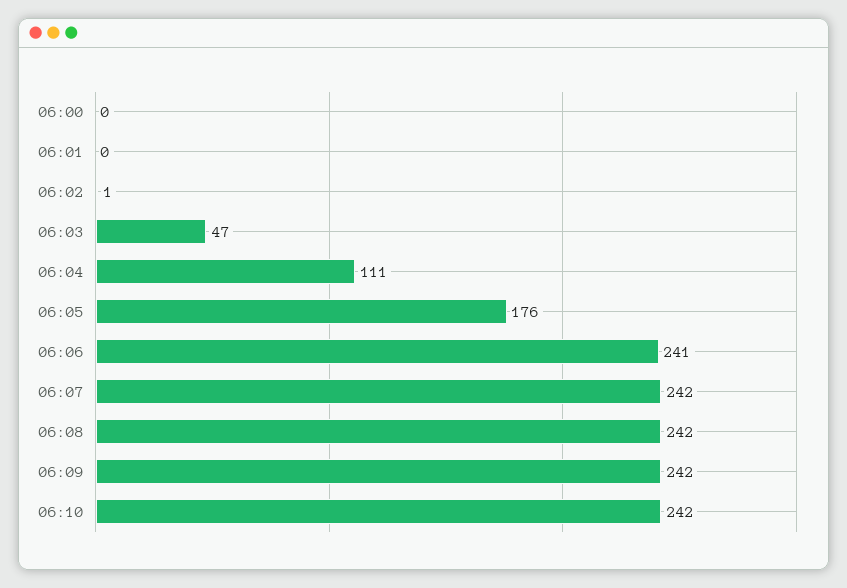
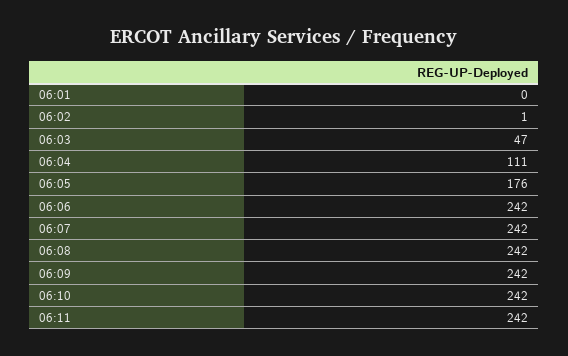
06:00: 0 -> none
06:06: 241 -> 242
06:11: none -> 242

